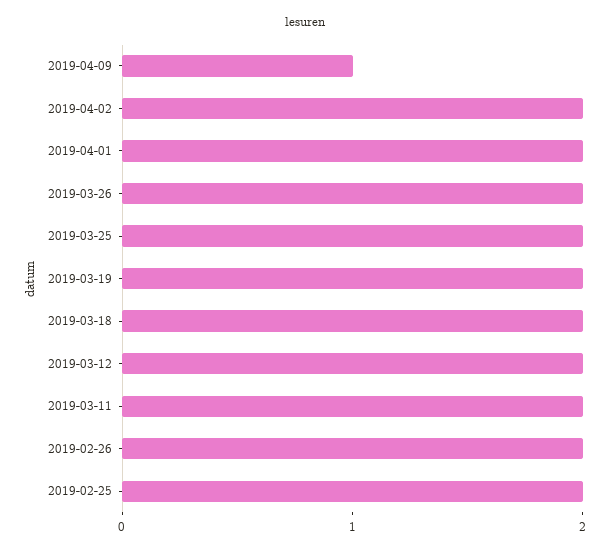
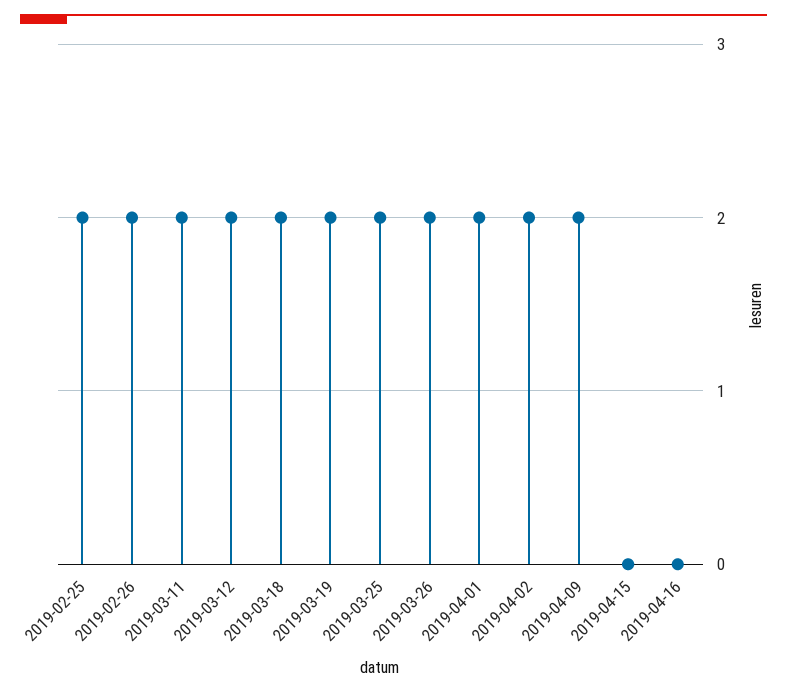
2019-04-09: 1 -> 2
2019-04-15: none -> 0
2019-04-16: none -> 0

